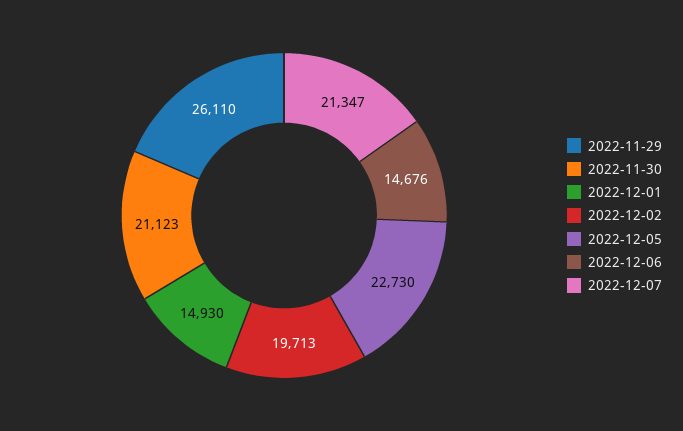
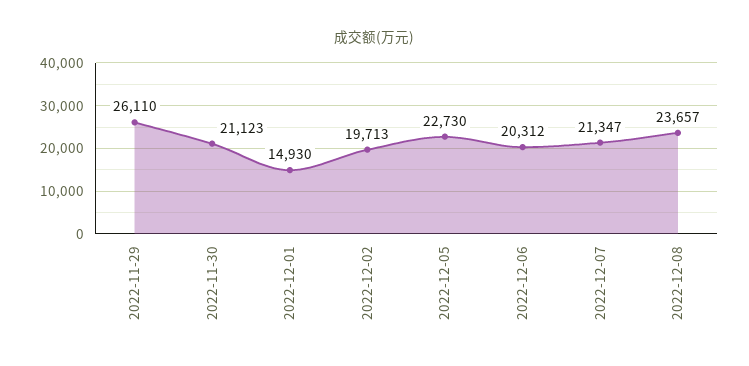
2022-12-06: 14676 -> 20312
2022-12-08: none -> 23657

